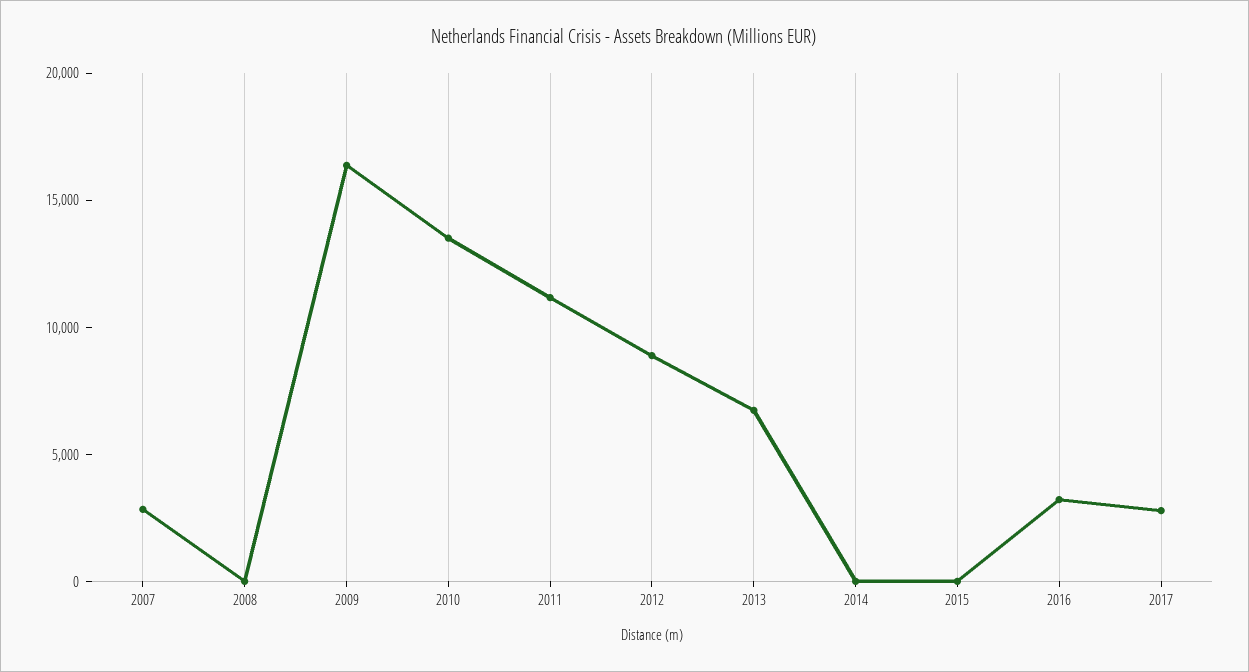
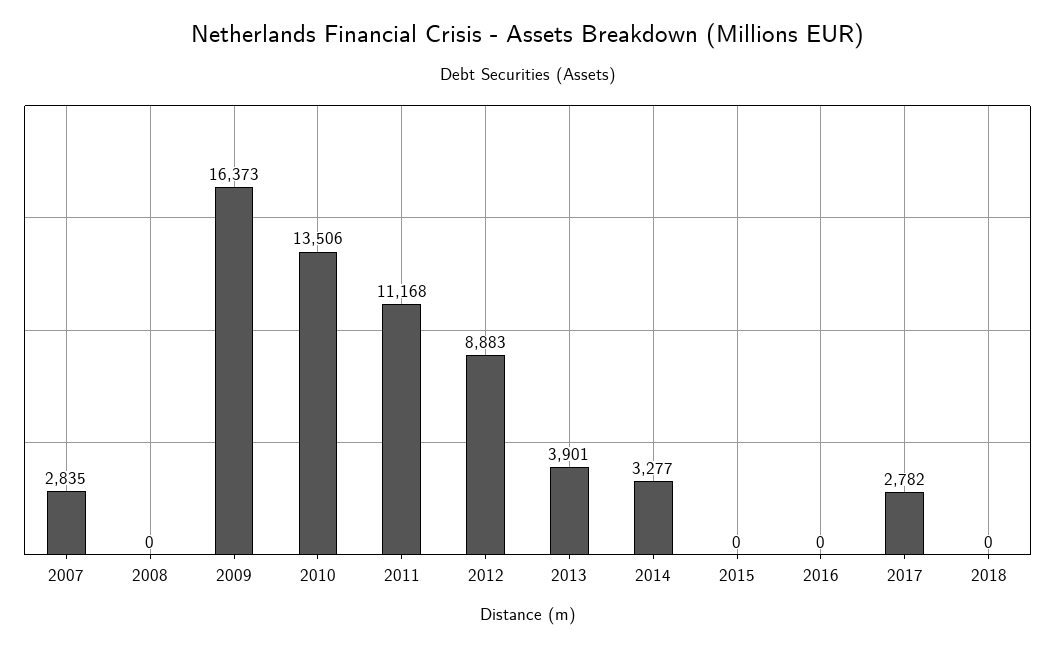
2013: 7000 -> 3901
2014: 0 -> 3277
2016: 3000 -> 0
2018: none -> 0

